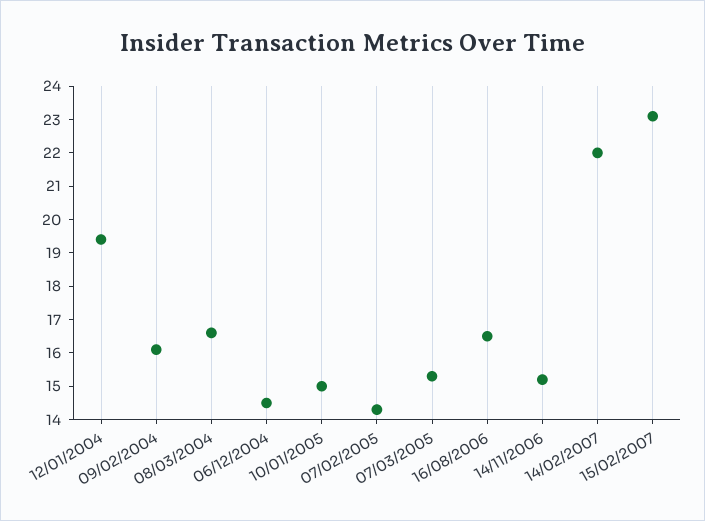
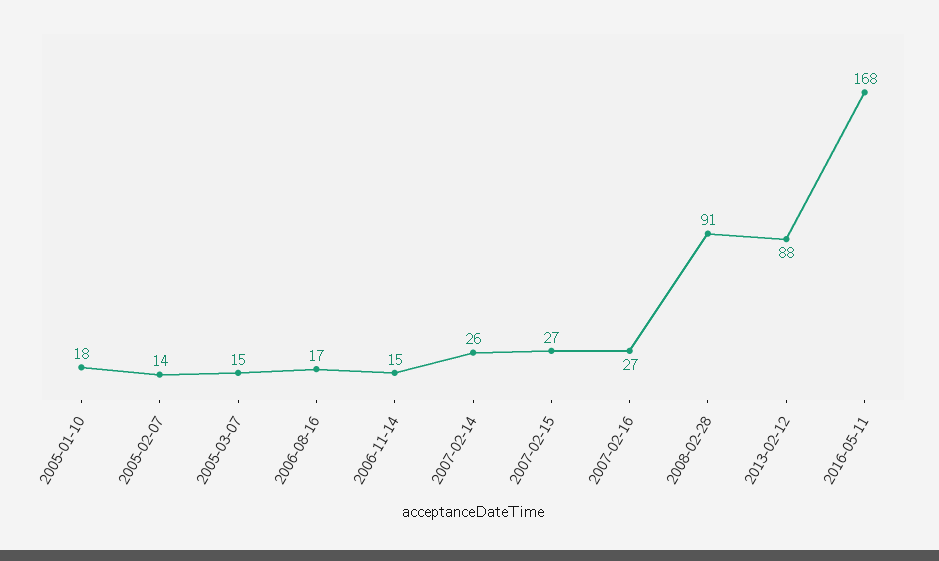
12/01/2004: 19.5 -> none
09/02/2004: 16 -> none
08/03/2004: 16.5 -> none
06/12/2004: 14.5 -> none
10/01/2005: 15 -> 18
14/02/2007: 22 -> 26
15/02/2007: 23 -> 27
2007-02-16: none -> 27
2008-02-28: none -> 91
2013-02-12: none -> 88
2016-05-11: none -> 168

